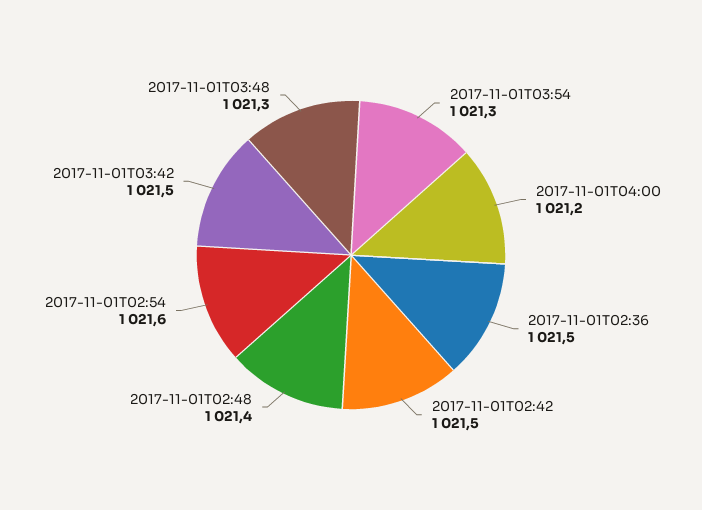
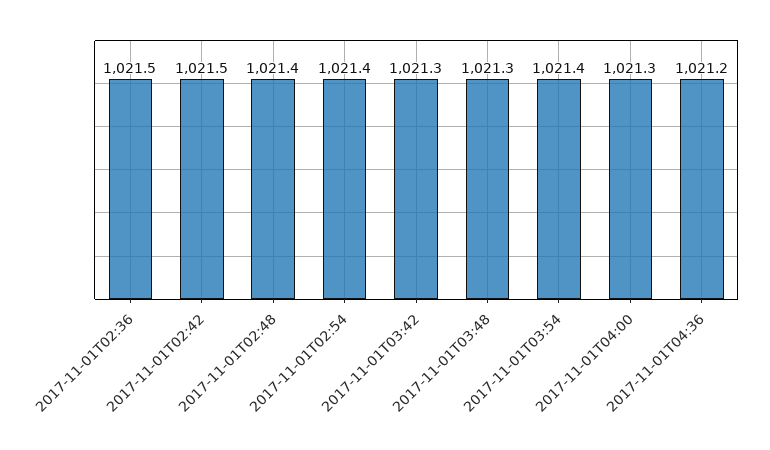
2017-11-01T03:54: 1021.3 -> 1021.4
2017-11-01T04:00: 1021.2 -> 1021.3
2017-11-01T02:54: 1021.6 -> 1021.4
2017-11-01T03:42: 1021.5 -> 1021.3
2017-11-01T04:36: none -> 1021.2

